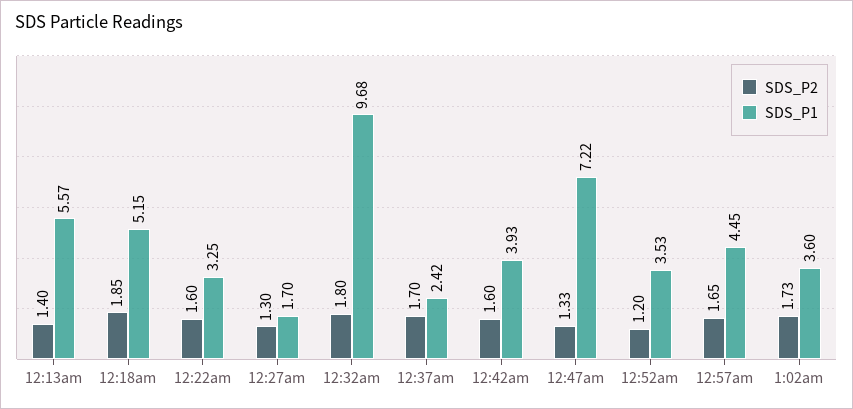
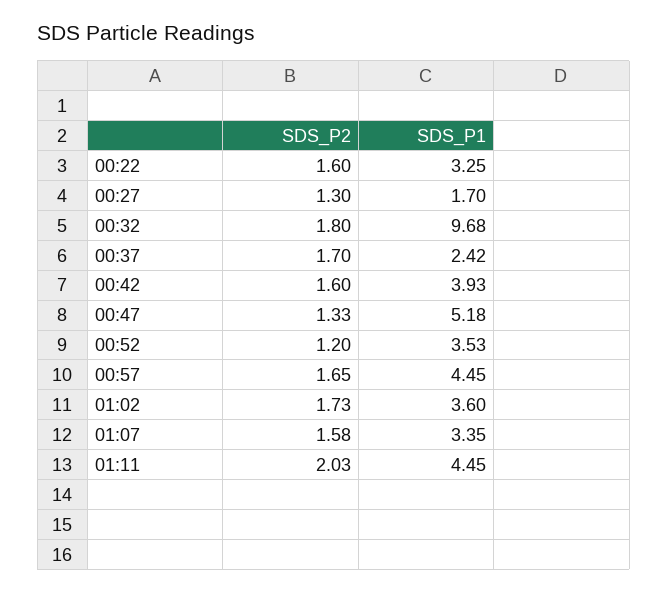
SDS_P2, 12:13am: 1.4 -> none
SDS_P1, 12:13am: 5.57 -> none
SDS_P2, 12:18am: 1.85 -> none
SDS_P1, 12:18am: 5.15 -> none
SDS_P1, 12:47am: 7.22 -> 5.18
SDS_P2, 01:07: none -> 1.58
SDS_P1, 01:07: none -> 3.35
SDS_P2, 01:11: none -> 2.03
SDS_P1, 01:11: none -> 4.45

